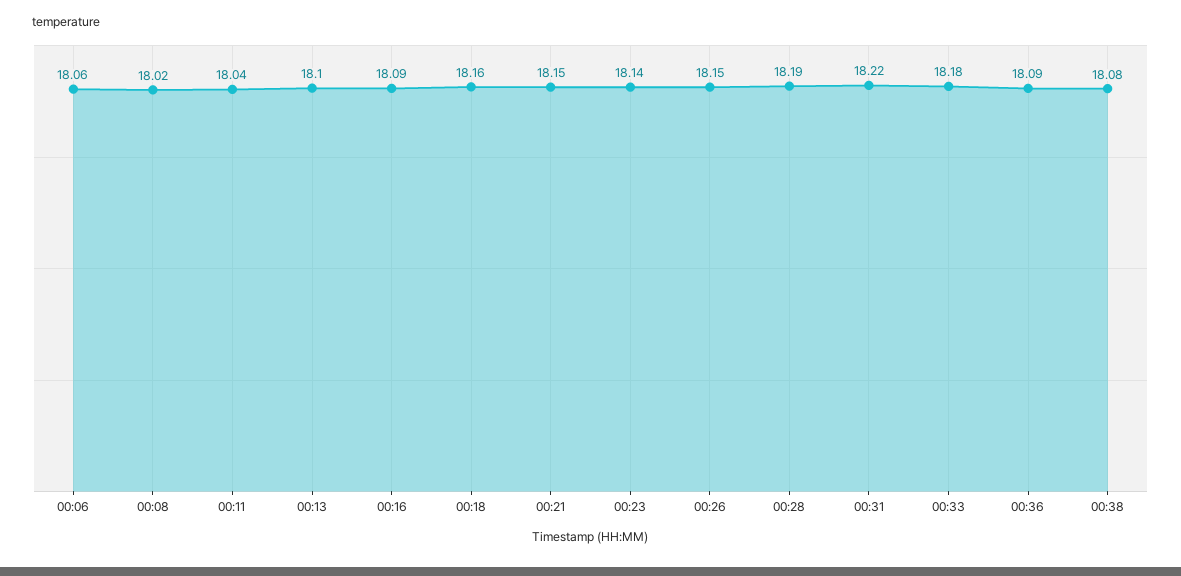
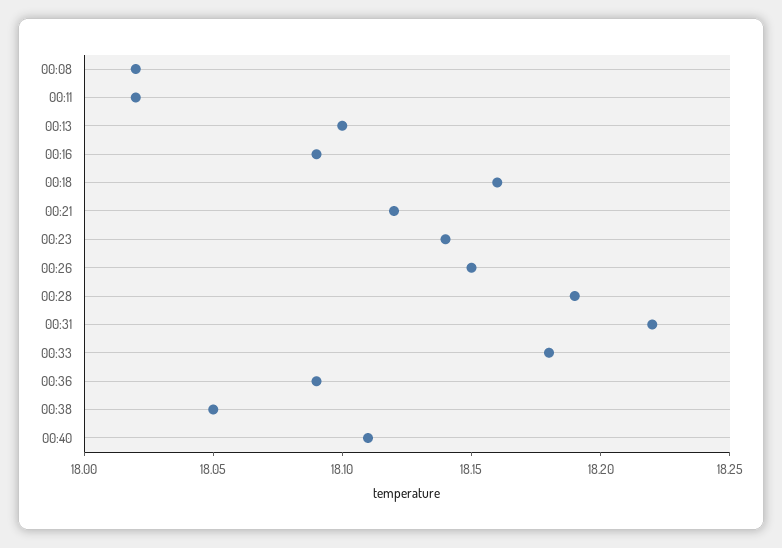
00:06: 18.06 -> none
00:11: 18.04 -> 18.02
00:21: 18.15 -> 18.12
00:38: 18.08 -> 18.05
00:40: none -> 18.11

